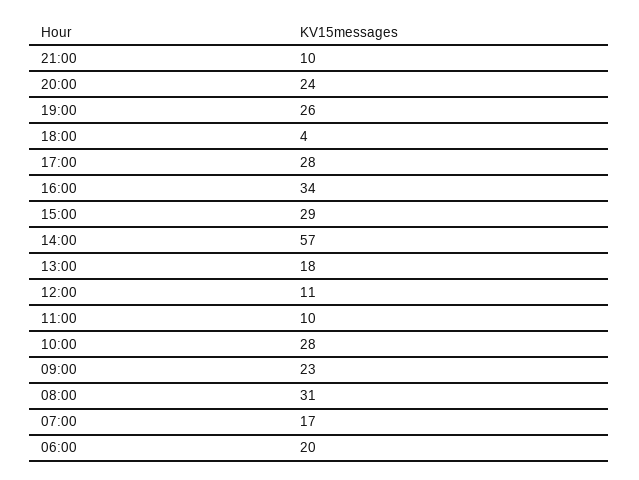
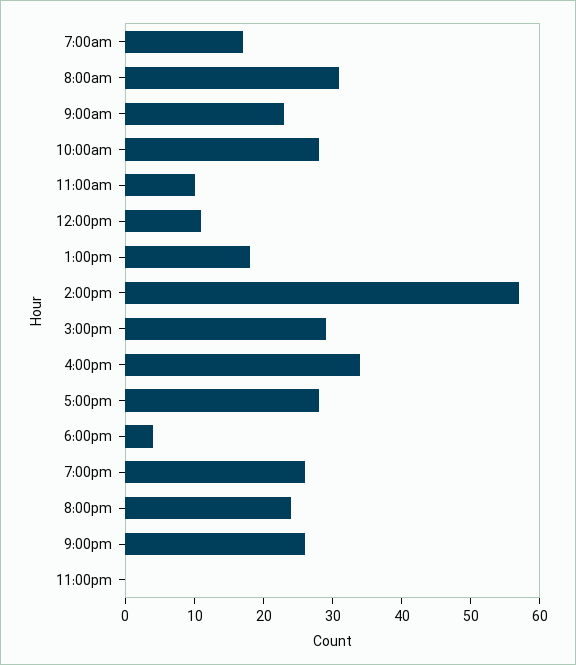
21:00: 10 -> 25
06:00: 20 -> none
11:00pm: none -> 0

